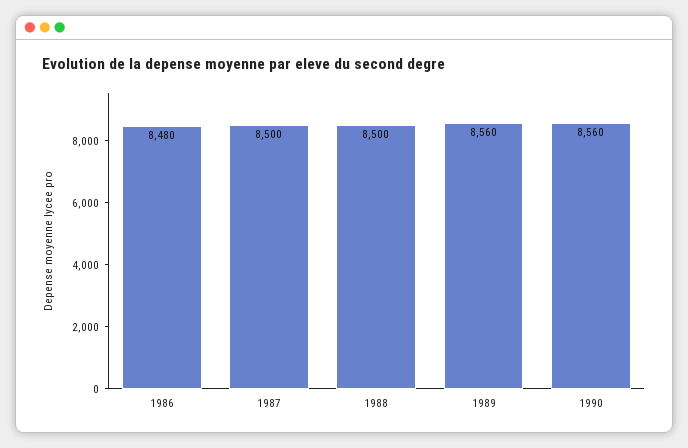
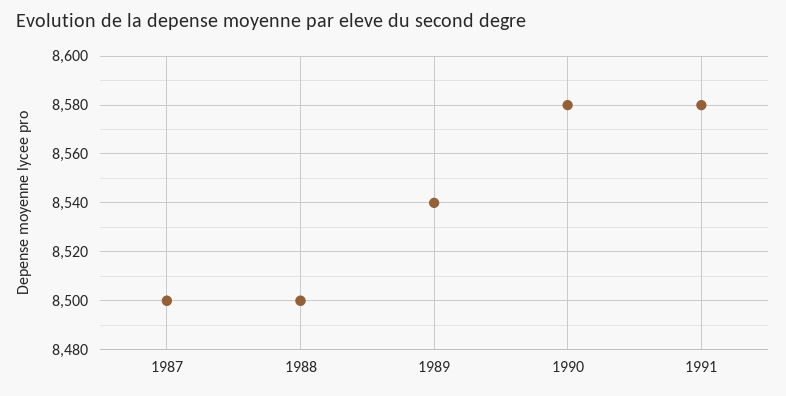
1986: 8480 -> none
1989: 8560 -> 8540
1990: 8560 -> 8580
1991: none -> 8580

